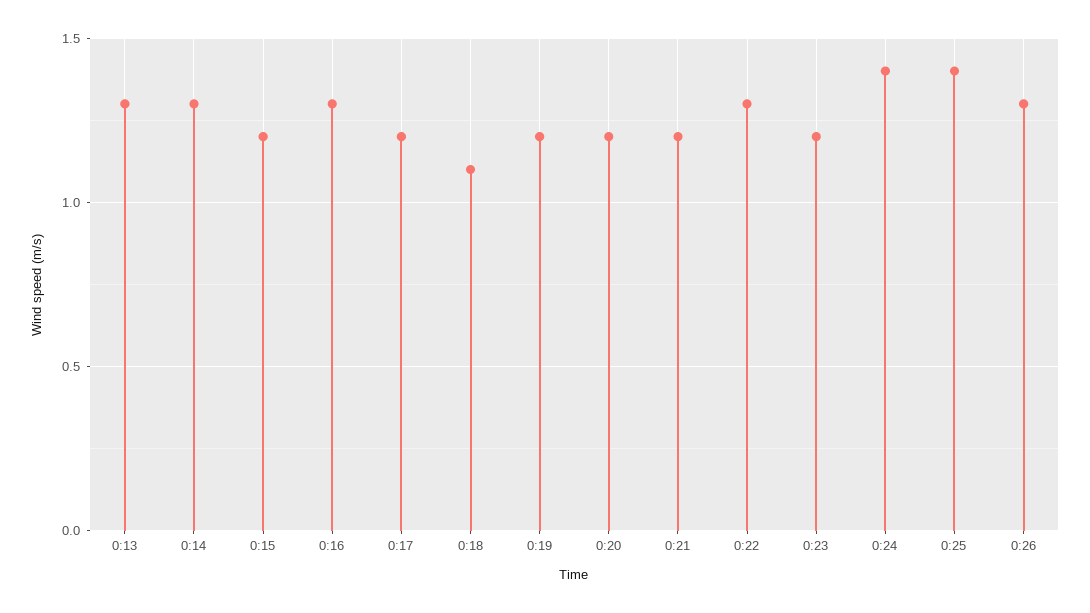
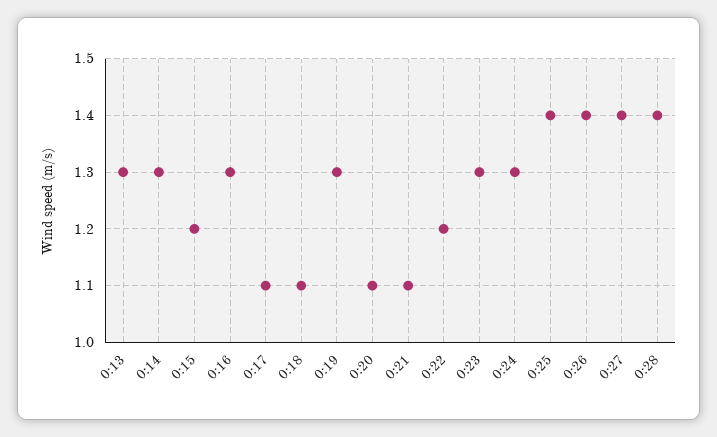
0:17: 1.2 -> 1.1
0:19: 1.2 -> 1.3
0:20: 1.2 -> 1.1
0:21: 1.2 -> 1.1
0:22: 1.3 -> 1.2
0:23: 1.2 -> 1.3
0:24: 1.4 -> 1.3
0:26: 1.3 -> 1.4
0:27: none -> 1.4
0:28: none -> 1.4

